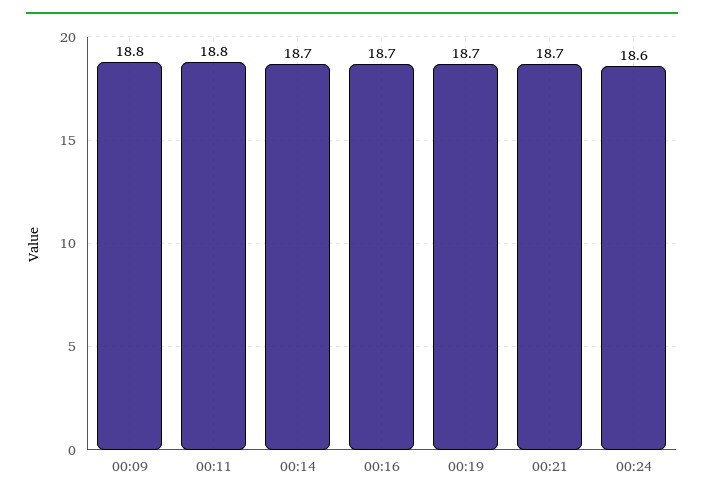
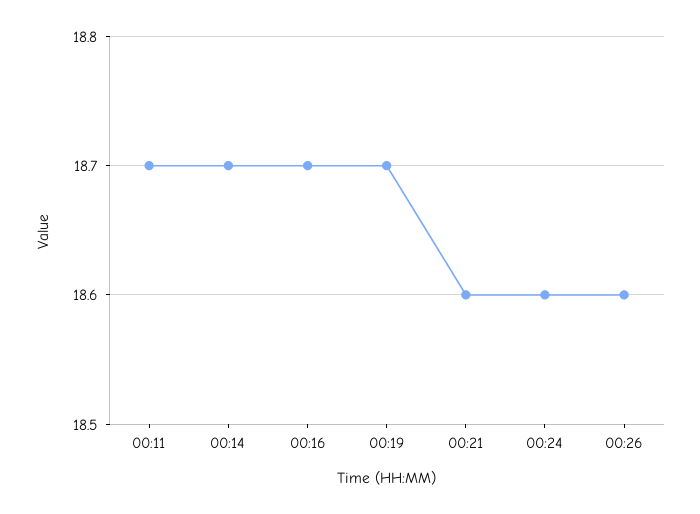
00:09: 18.8 -> none
00:11: 18.8 -> 18.7
00:21: 18.7 -> 18.6
00:26: none -> 18.6

